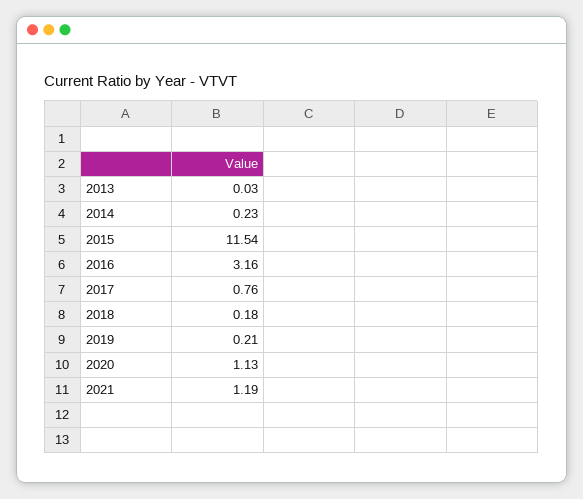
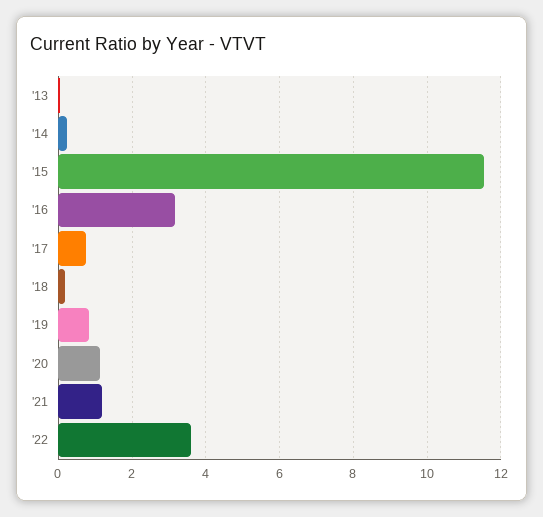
2019: 0.21 -> 0.8
'22: none -> 3.6

